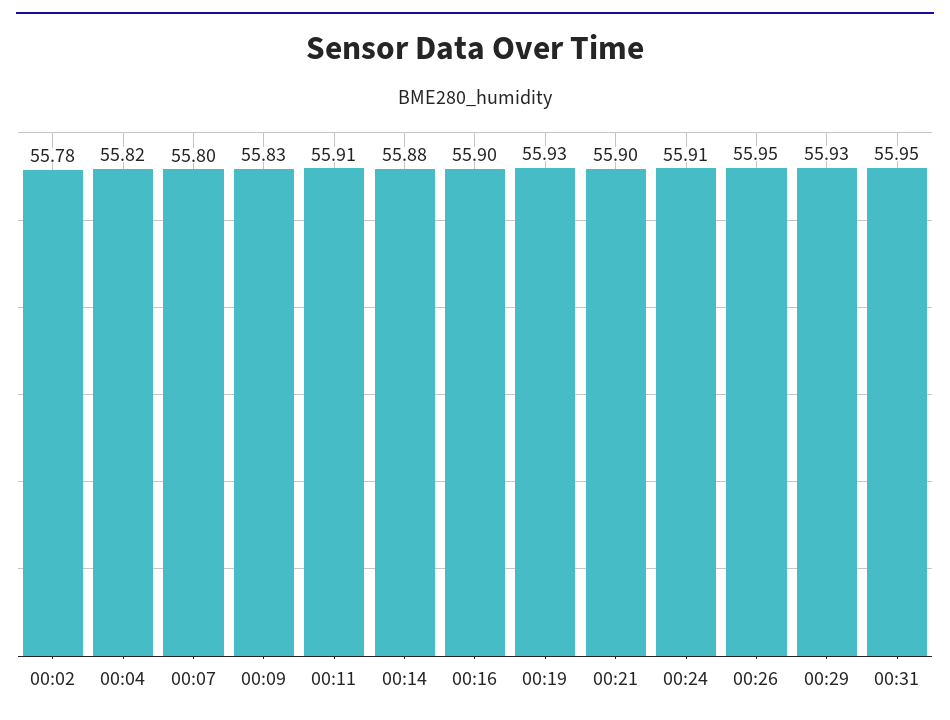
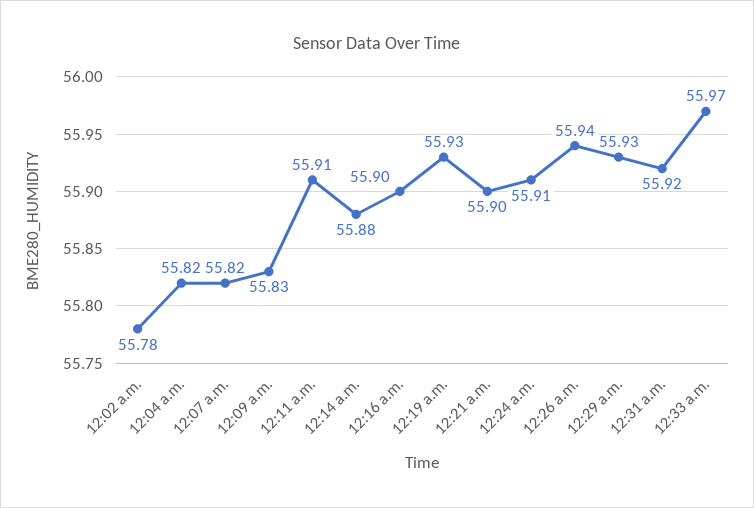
00:07: 55.8 -> 55.82
00:26: 55.95 -> 55.94
00:31: 55.95 -> 55.92
12:33 a.m.: none -> 55.97

